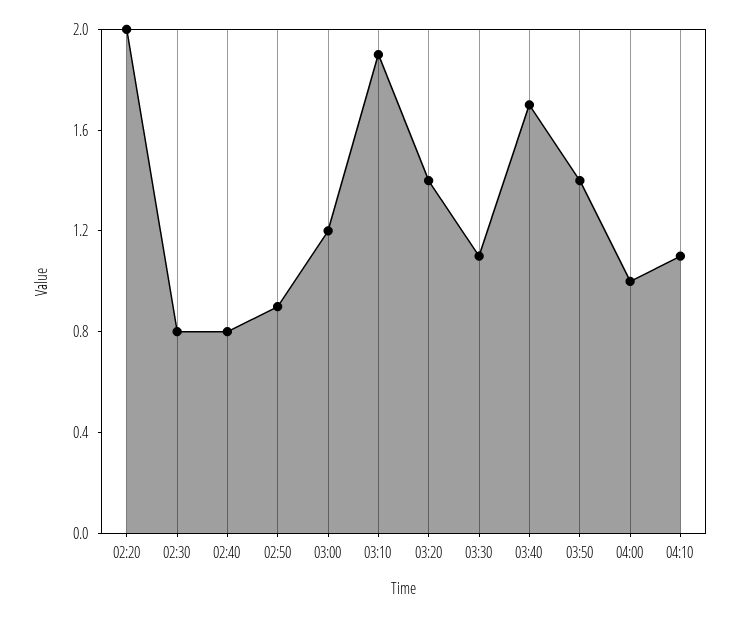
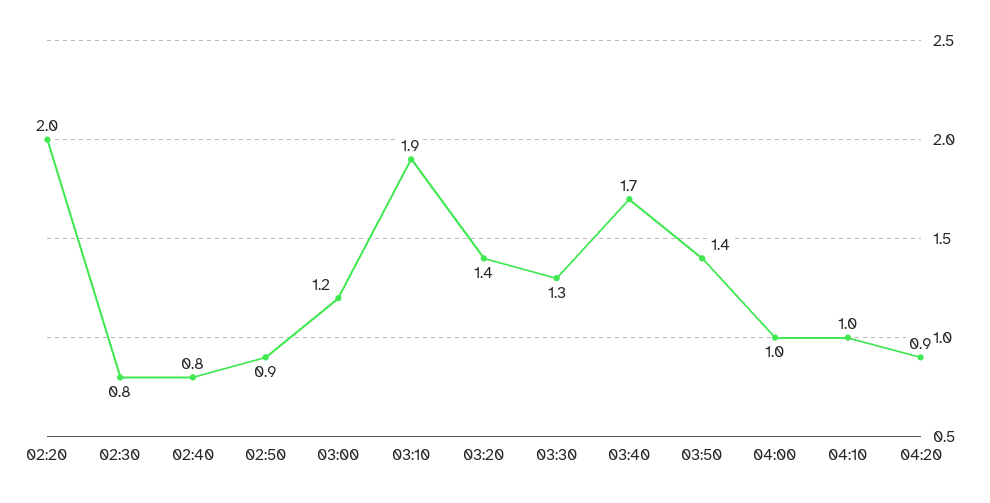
03:30: 1.1 -> 1.3
04:10: 1.1 -> 1
04:20: none -> 0.9

